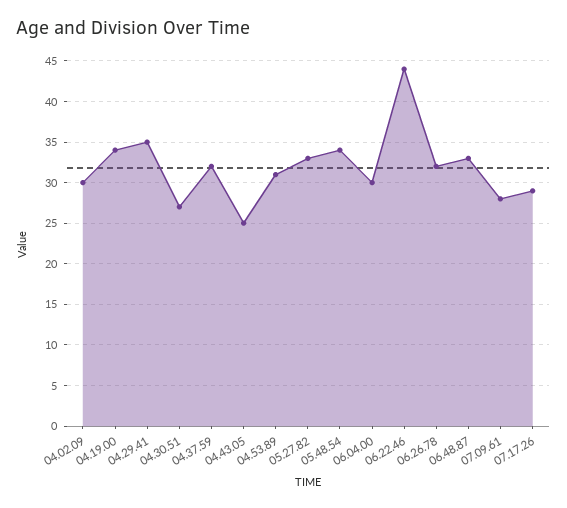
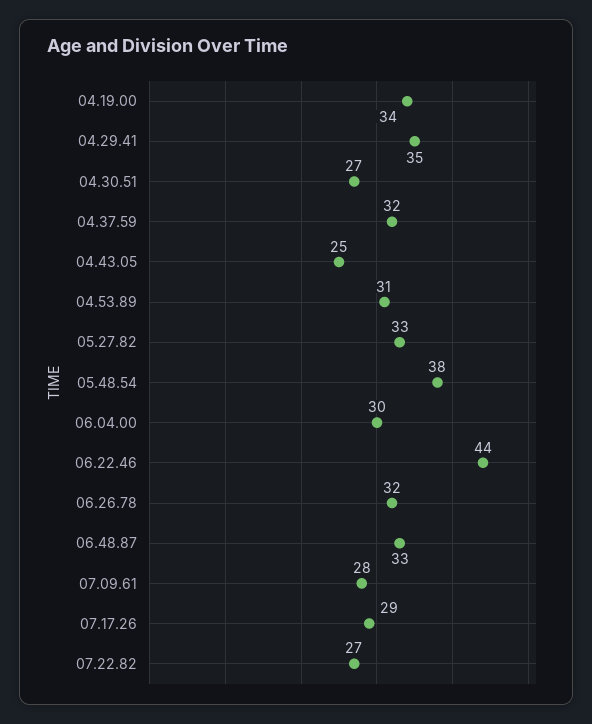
04.02.09: 30 -> none
05.48.54: 34 -> 38
07.22.82: none -> 27

